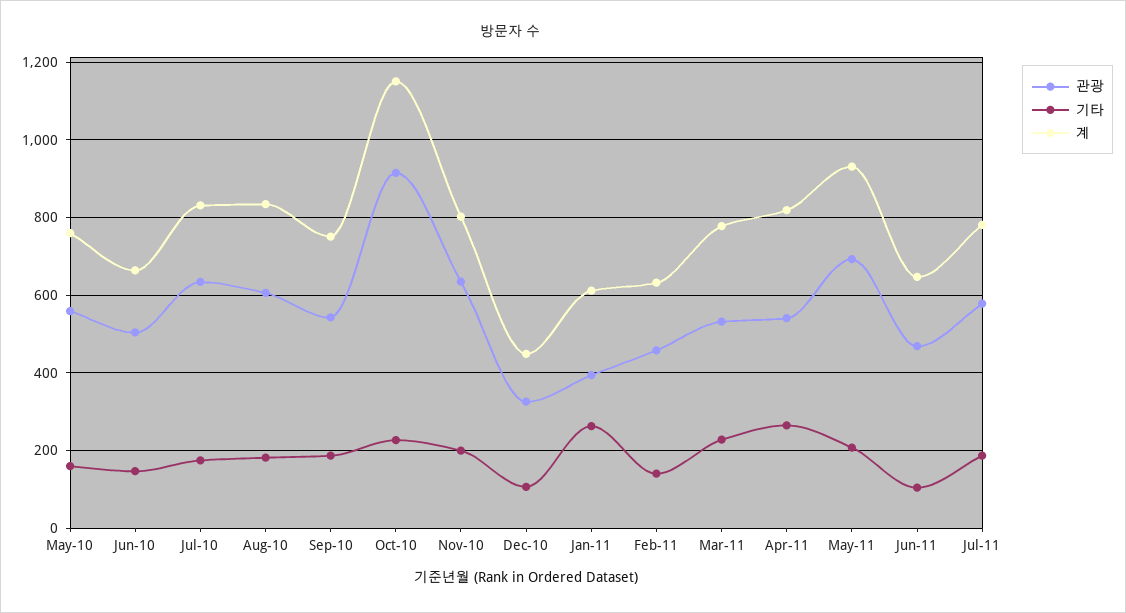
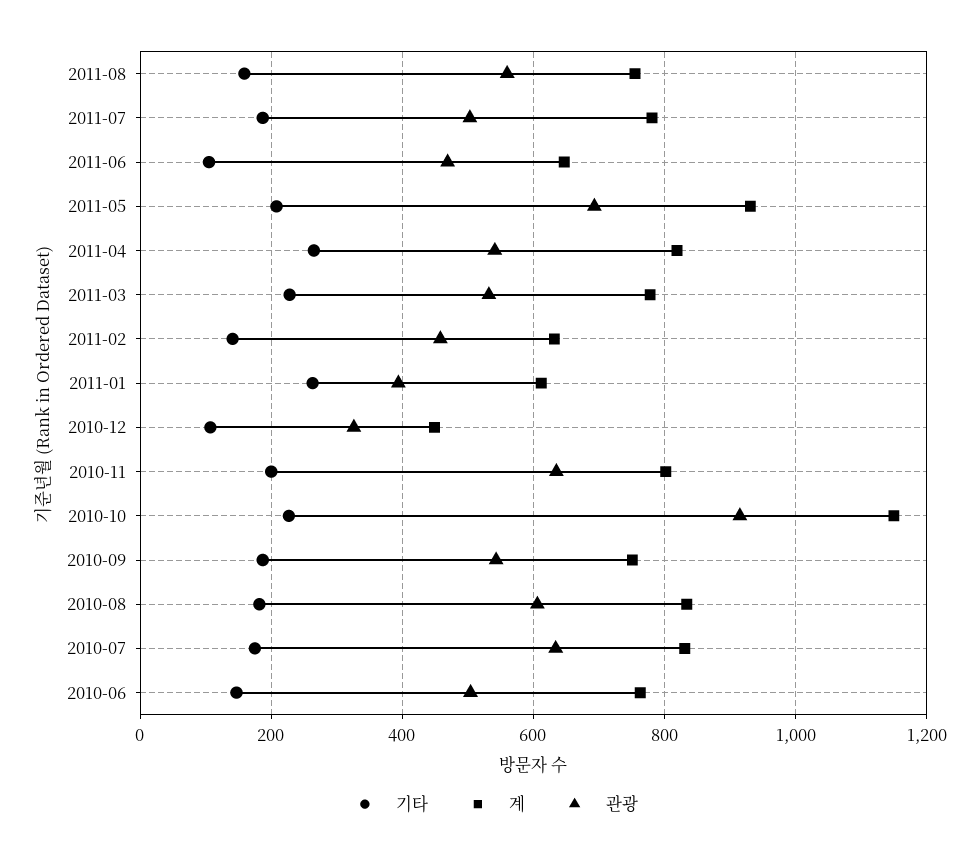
관광, May-10: 560 -> none
기타, May-10: 160 -> none
계, May-10: 760 -> none
계, Jun-10: 660 -> 760
관광, Jul-11: 580 -> 500
기타, 2011-08: none -> 160
계, 2011-08: none -> 760
관광, 2011-08: none -> 560

